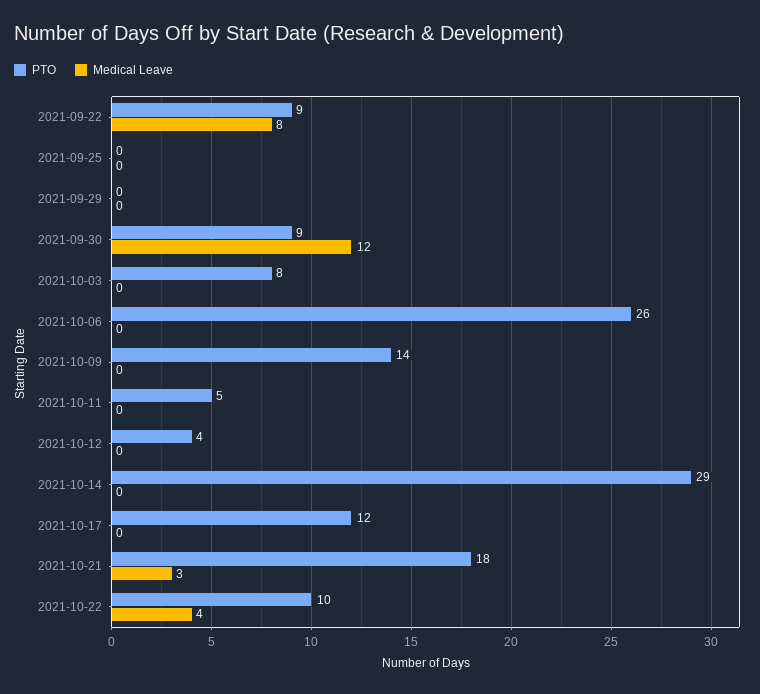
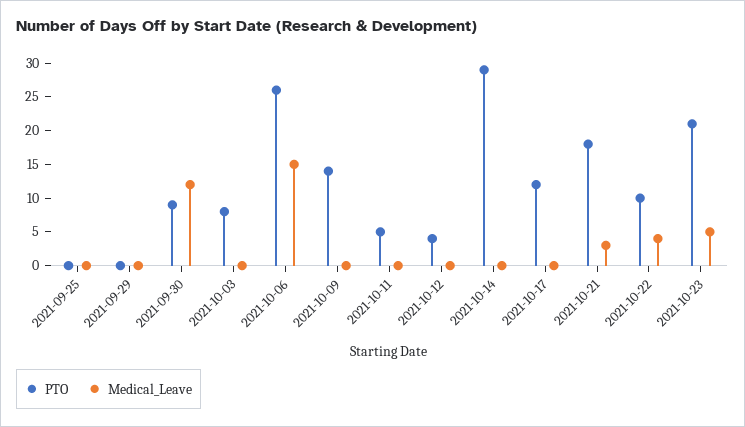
PTO, 2021-09-22: 9 -> none
Medical Leave, 2021-09-22: 8 -> none
Medical Leave, 2021-10-06: 0 -> 15
PTO, 2021-10-23: none -> 20
Medical Leave, 2021-10-23: none -> 5

